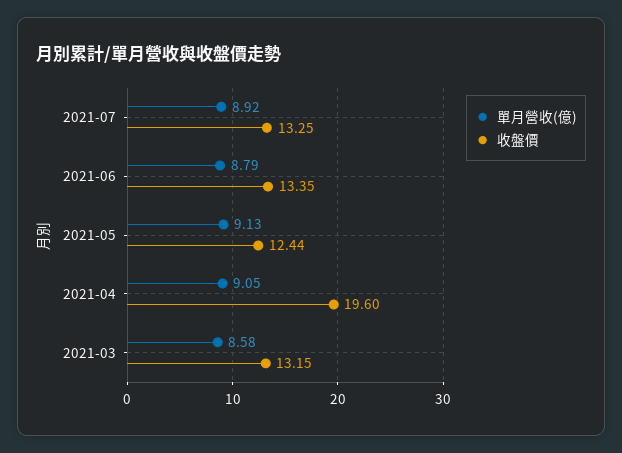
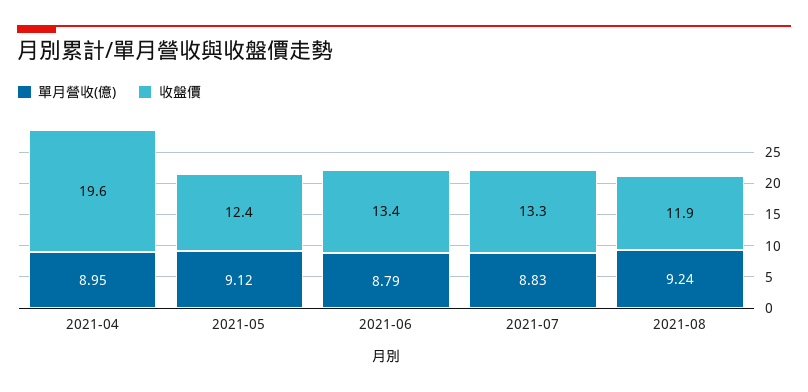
單月營收(億), 2021-07: 8.92 -> 8.83
單月營收(億), 2021-05: 9.13 -> 9.12
單月營收(億), 2021-04: 9.05 -> 8.95
單月營收(億), 2021-03: 8.58 -> none
收盤價, 2021-03: 13.15 -> none
單月營收(億), 2021-08: none -> 9.24
收盤價, 2021-08: none -> 11.9

